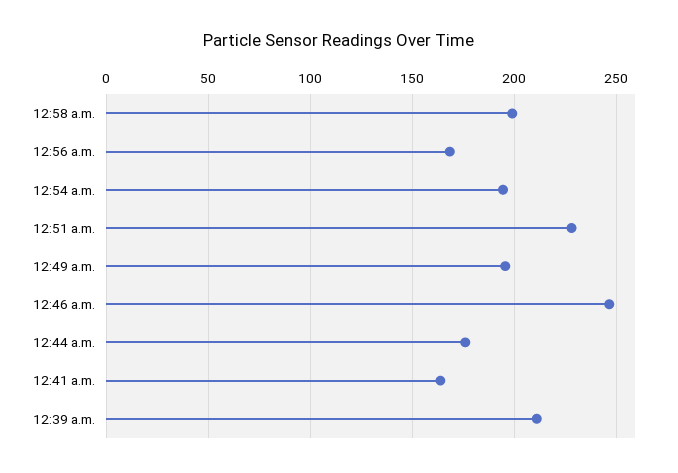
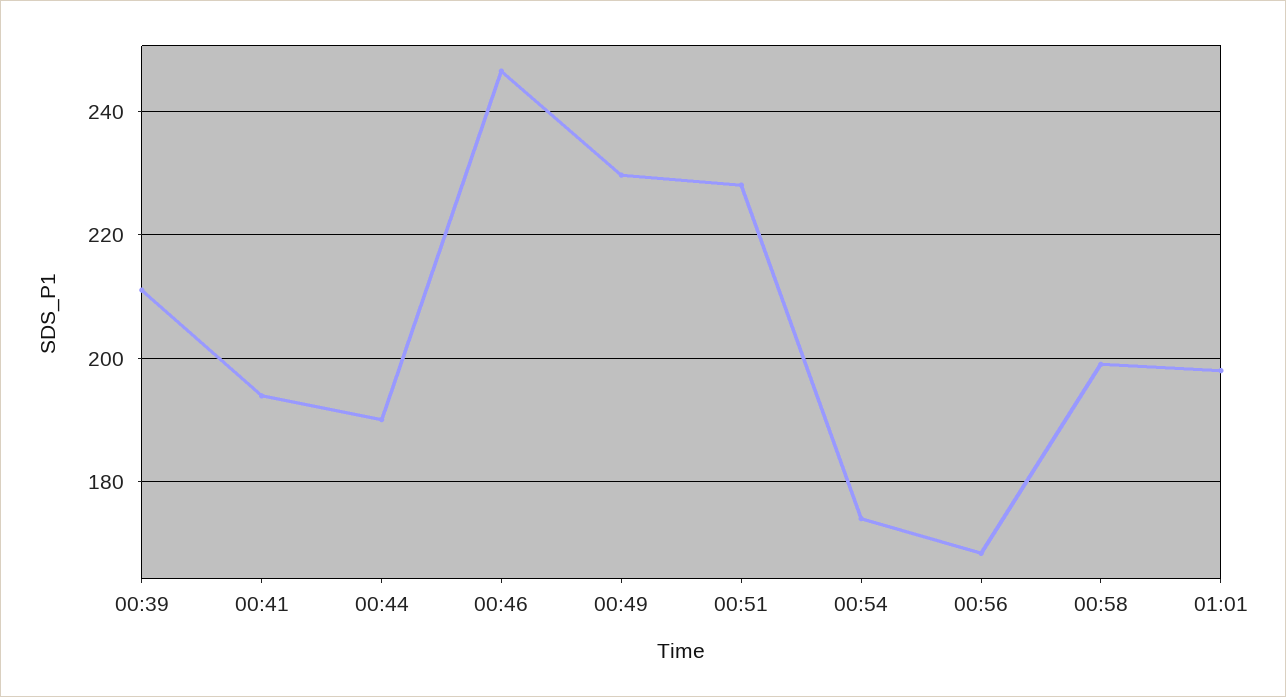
12:54 a.m.: 195 -> 174
12:49 a.m.: 195 -> 230
12:44 a.m.: 175 -> 190
12:41 a.m.: 165 -> 194
01:01: none -> 198

